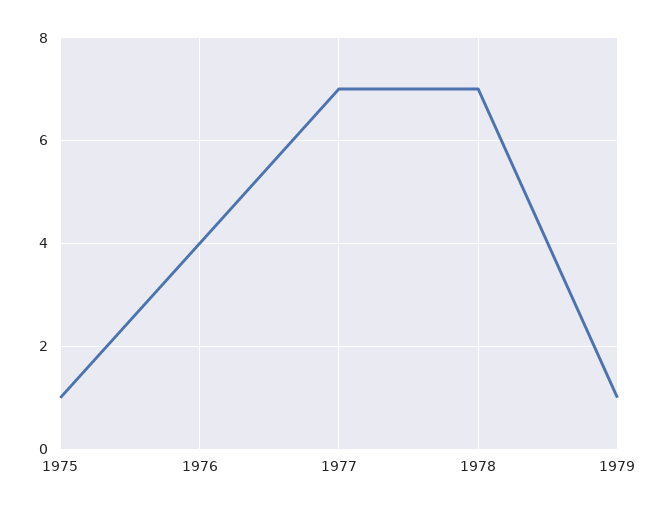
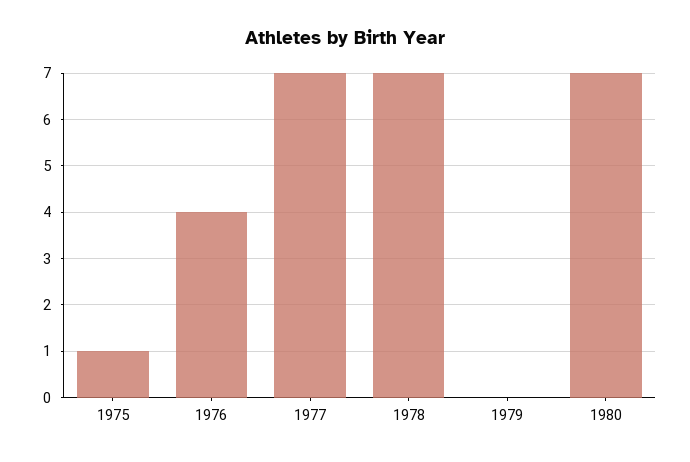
1979: 1 -> 0
1980: none -> 7

